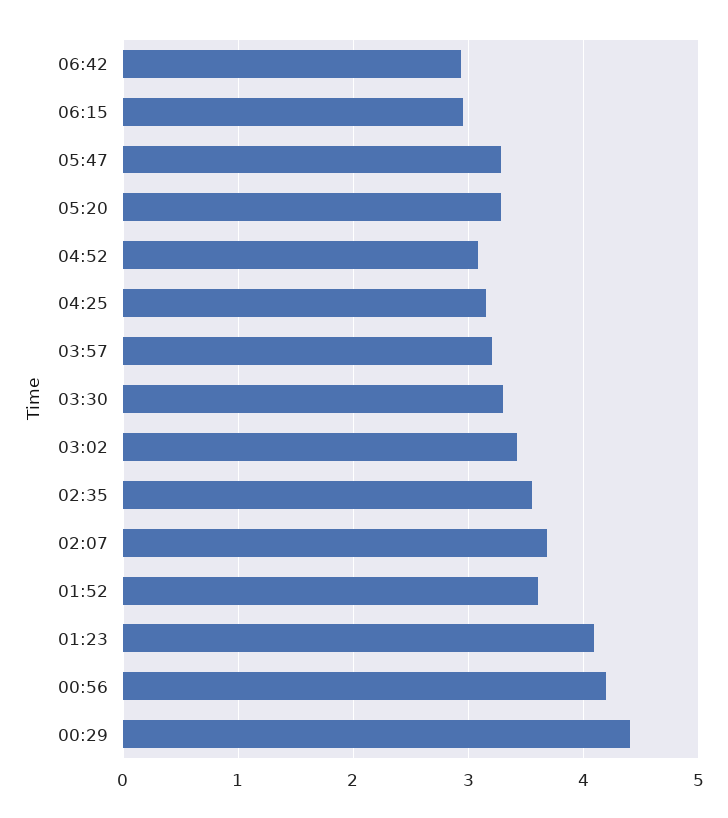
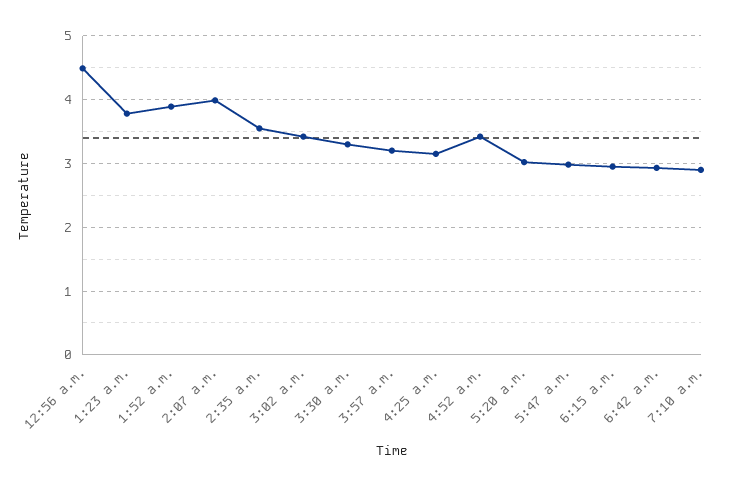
05:47: 3.3 -> 3
05:20: 3.3 -> 3
04:52: 3.1 -> 3.4
02:07: 3.7 -> 4
01:52: 3.6 -> 3.9
01:23: 4.1 -> 3.8
00:56: 4.2 -> 4.5
00:29: 4.4 -> none
7:10 a.m.: none -> 2.9

